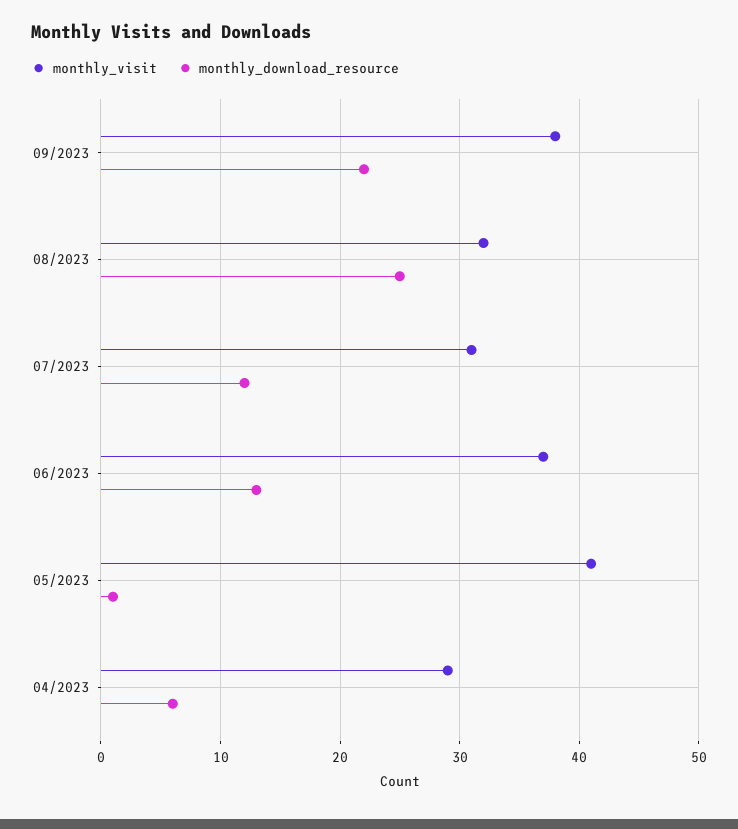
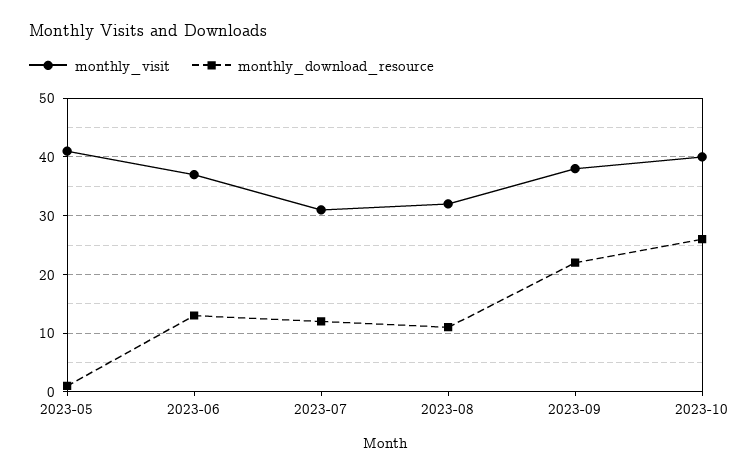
monthly_download_resource, 08/2023: 25 -> 10
monthly_visit, 04/2023: 29 -> none
monthly_download_resource, 04/2023: 6 -> none
monthly_visit, 2023-10: none -> 40
monthly_download_resource, 2023-10: none -> 25

